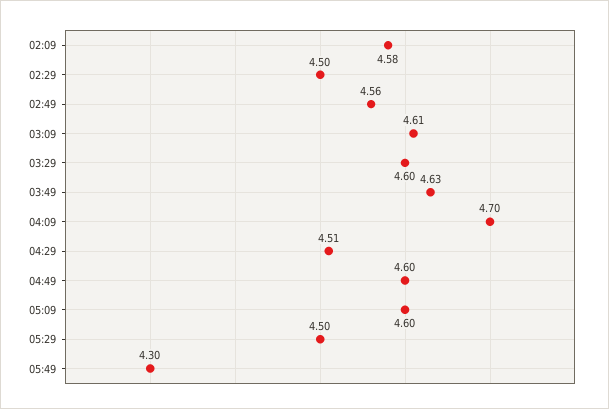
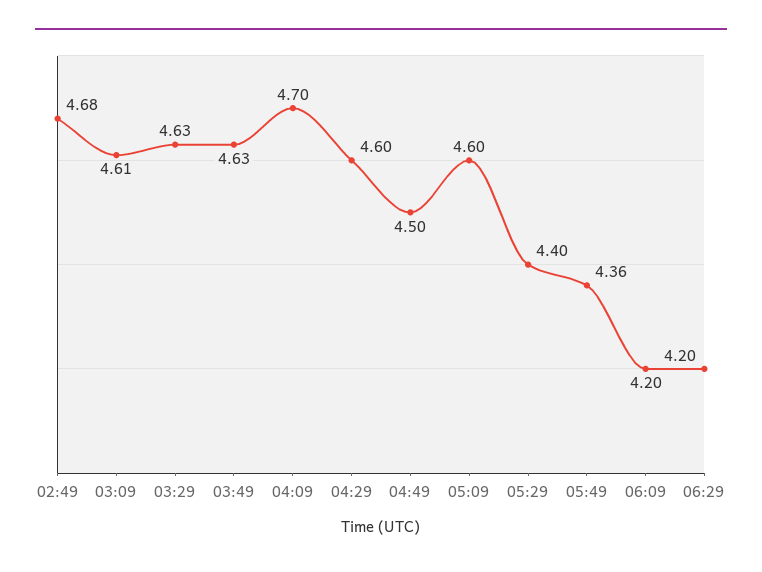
02:09: 4.58 -> none
02:29: 4.5 -> none
02:49: 4.56 -> 4.68
03:29: 4.6 -> 4.63
04:29: 4.51 -> 4.6
04:49: 4.6 -> 4.5
05:29: 4.5 -> 4.4
05:49: 4.3 -> 4.36
06:09: none -> 4.2
06:29: none -> 4.2

